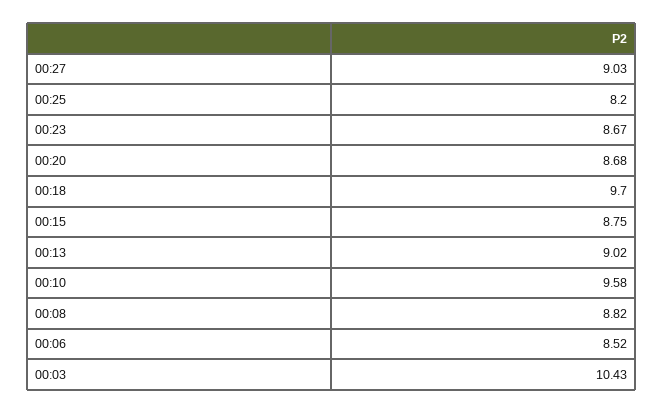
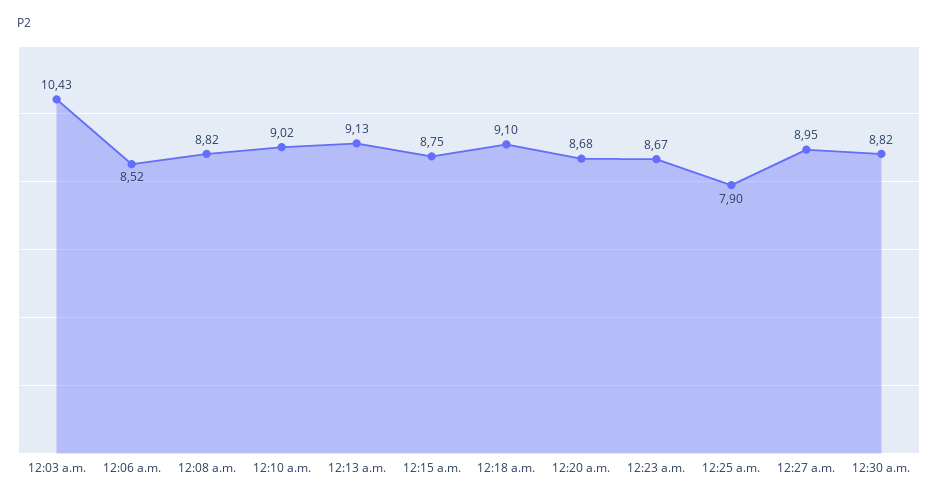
00:27: 9.03 -> 8.95
00:25: 8.2 -> 7.9
00:18: 9.7 -> 9.1
00:13: 9.02 -> 9.13
00:10: 9.58 -> 9.02
12:30 a.m.: none -> 8.82

